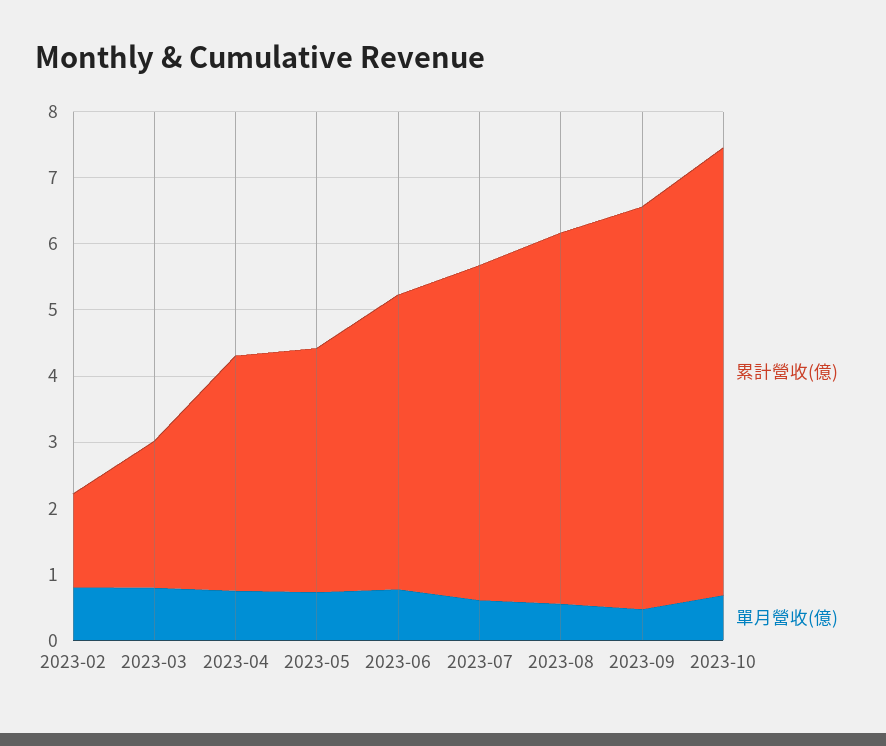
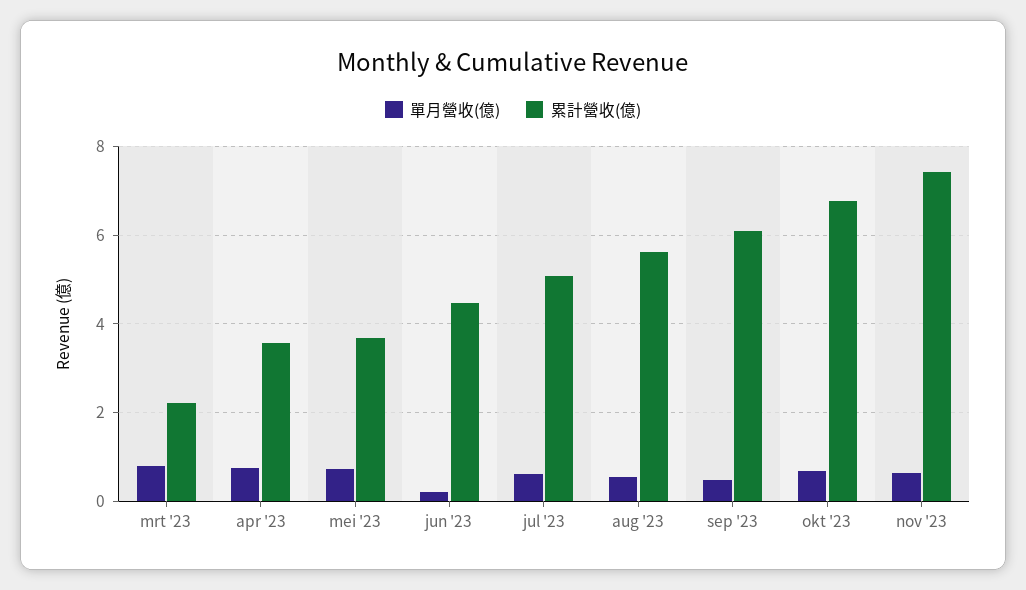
累計營收(億), 2023-02: 1.4 -> none
單月營收(億), 2023-02: 0.8 -> none
單月營收(億), 2023-06: 0.8 -> 0.2
單月營收(億), nov '23: none -> 0.6
累計營收(億), nov '23: none -> 7.4

